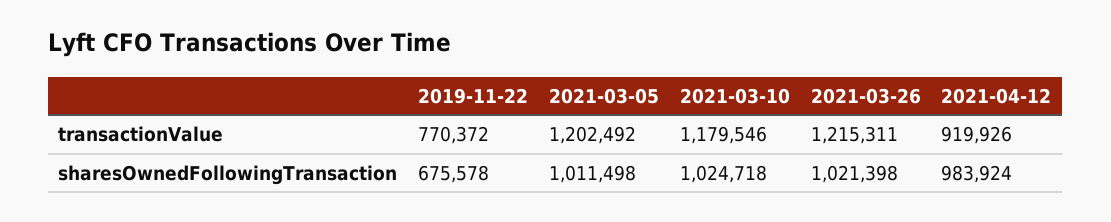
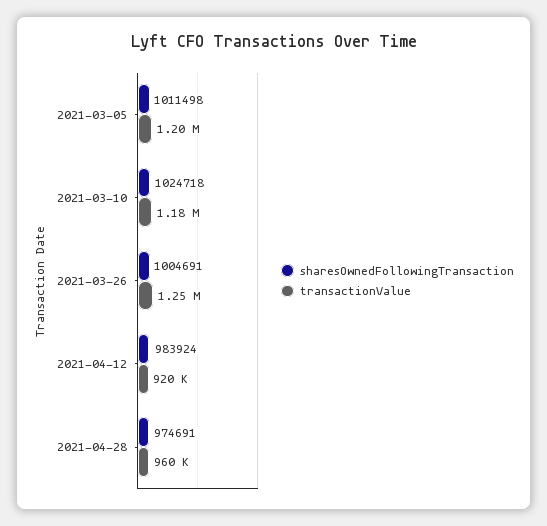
transactionValue, 2019-11-22: 770372 -> none
transactionValue, 2021-03-26: 1215311 -> 1250000
sharesOwnedFollowingTransaction, 2019-11-22: 675578 -> none
sharesOwnedFollowingTransaction, 2021-03-26: 1021398 -> 1004691
sharesOwnedFollowingTransaction, 2021-04-28: none -> 974691
transactionValue, 2021-04-28: none -> 960000

